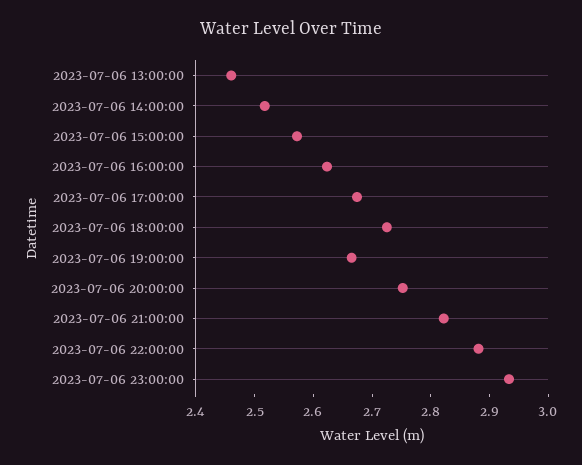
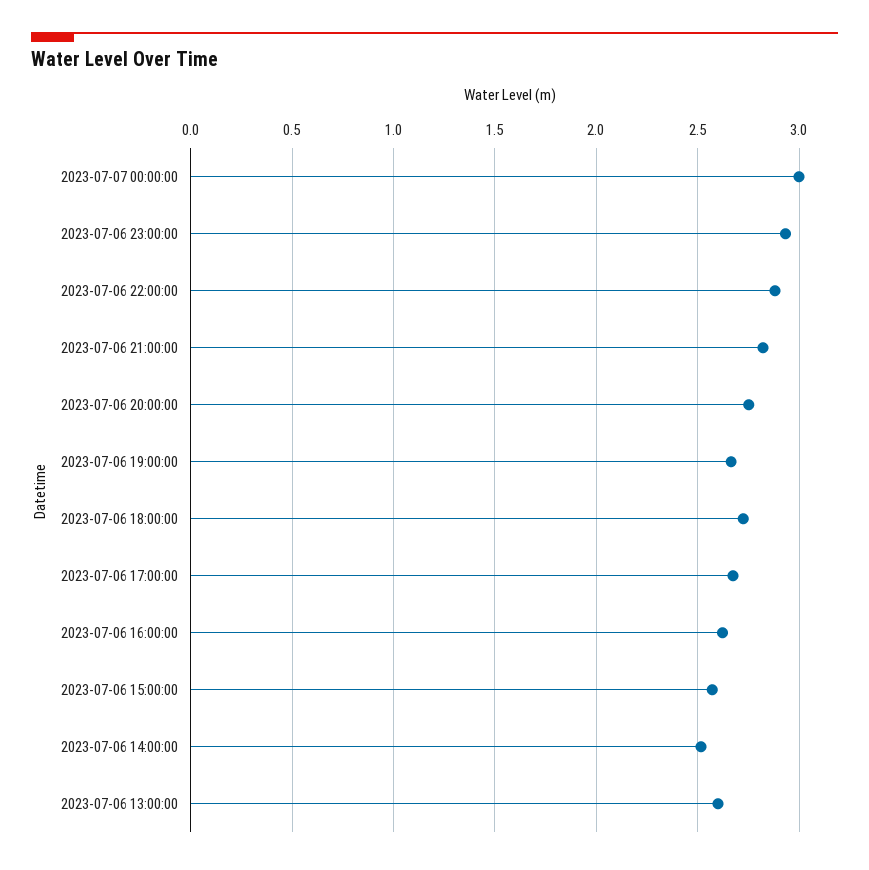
2023-07-06 13:00:00: 2.46 -> 2.6
2023-07-07 00:00:00: none -> 3

